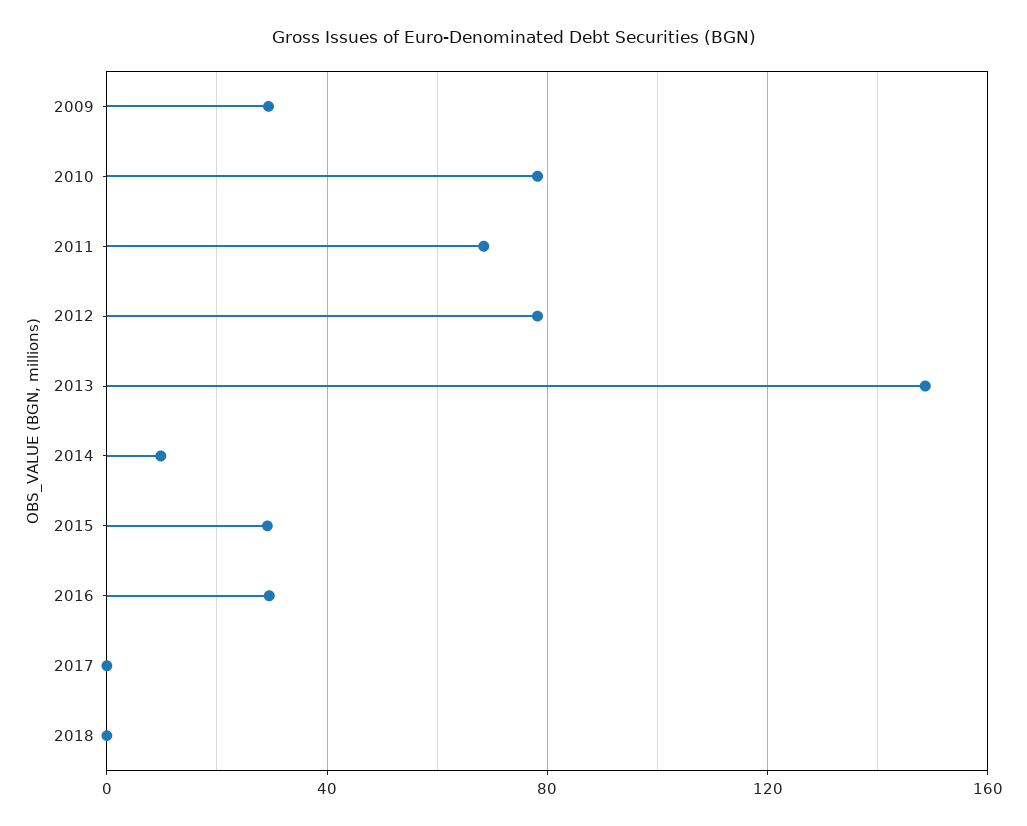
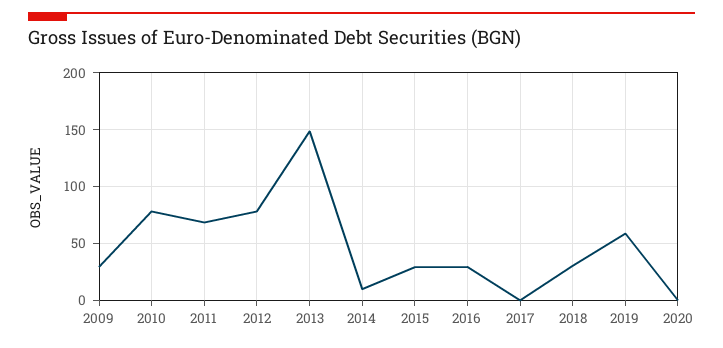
2018: 0 -> 30
2019: none -> 60
2020: none -> 0

